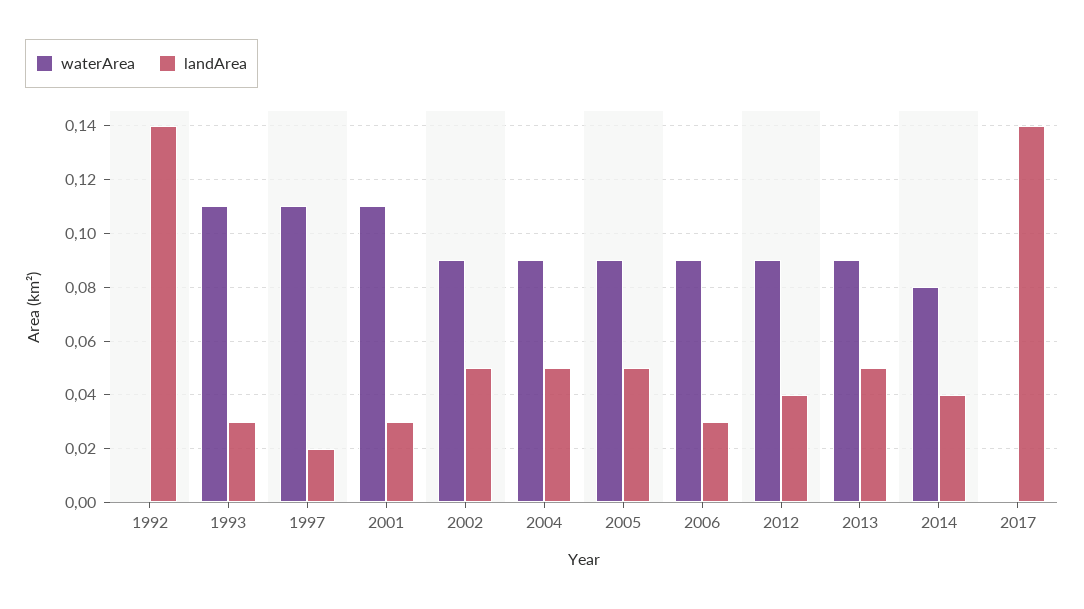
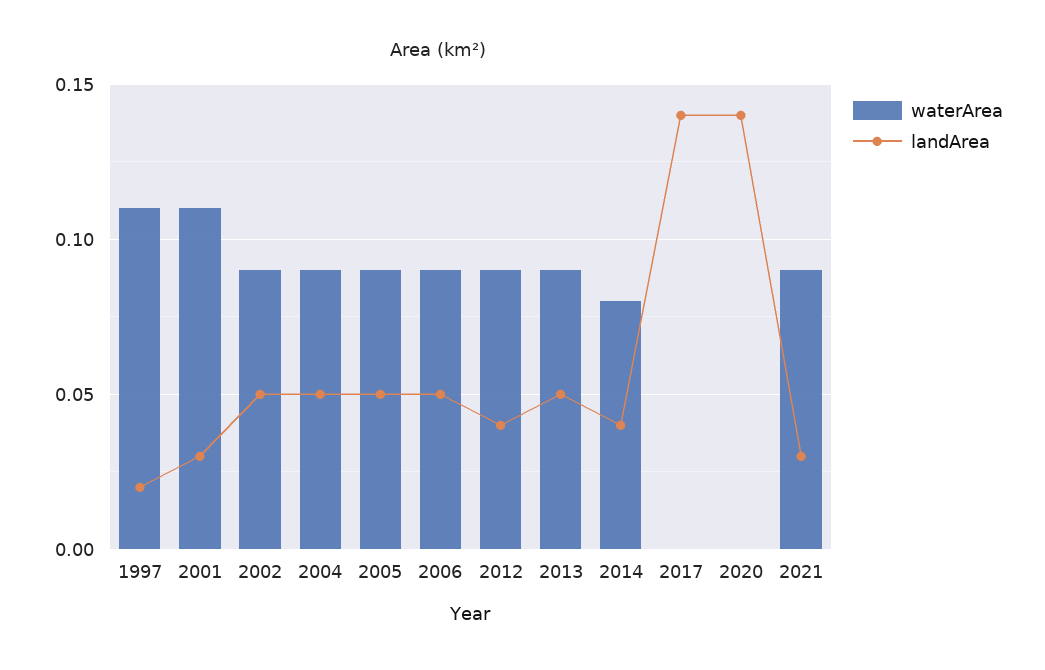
waterArea, 1992: 0 -> none
landArea, 1992: 0.14 -> none
waterArea, 1993: 0.11 -> none
landArea, 1993: 0.03 -> none
landArea, 2006: 0.03 -> 0.05
waterArea, 2020: none -> 0
landArea, 2020: none -> 0.14
waterArea, 2021: none -> 0.09
landArea, 2021: none -> 0.03

